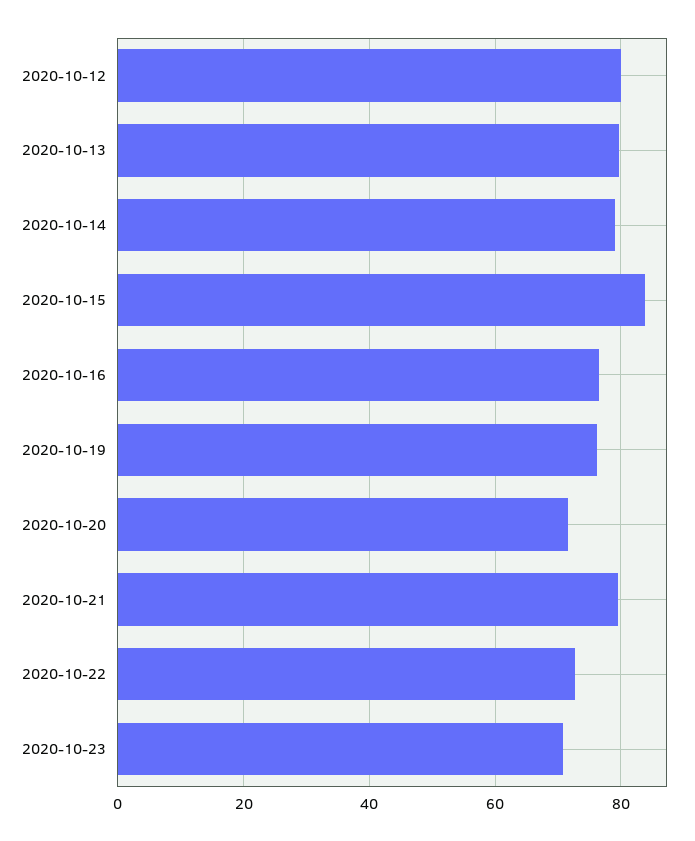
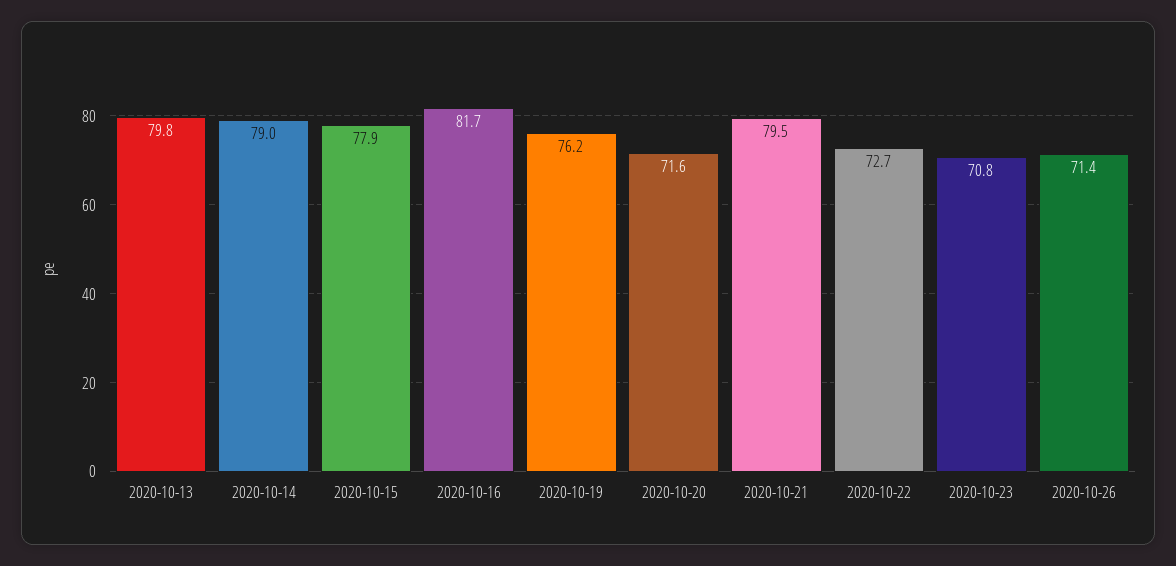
2020-10-12: 80 -> none
2020-10-15: 84 -> 77.9
2020-10-16: 76 -> 81.7
2020-10-26: none -> 71.4

